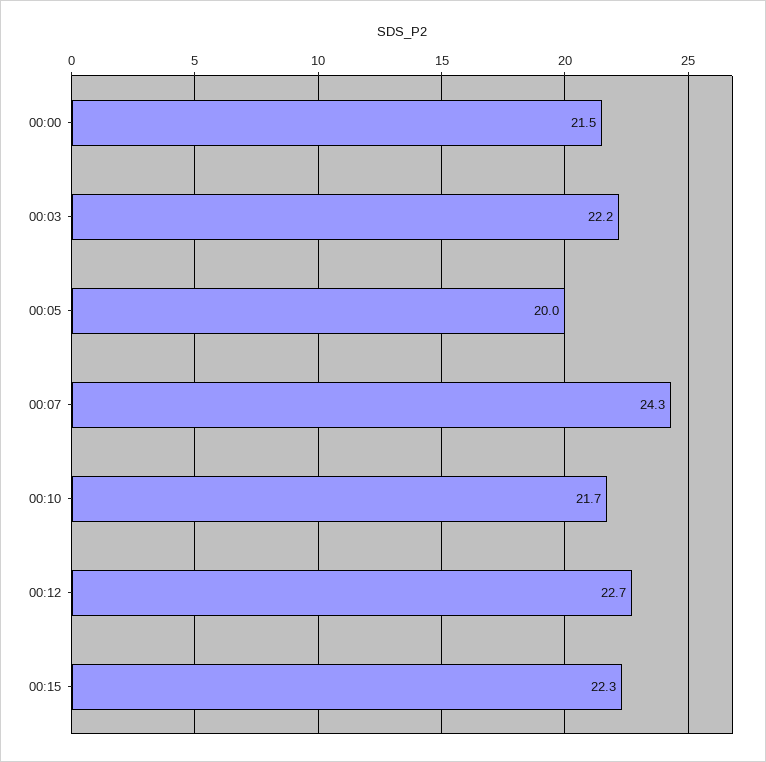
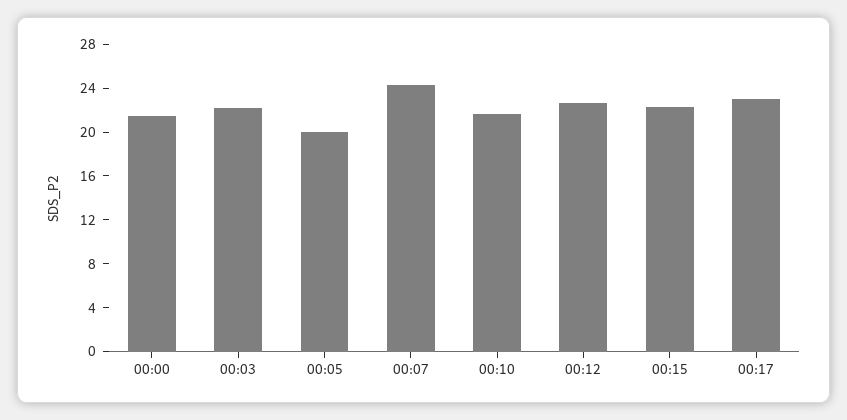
00:17: none -> 23

